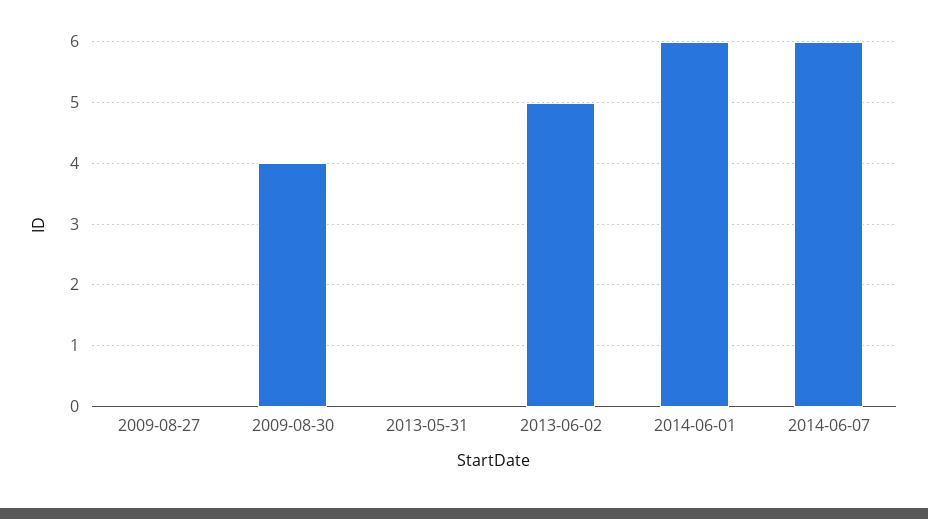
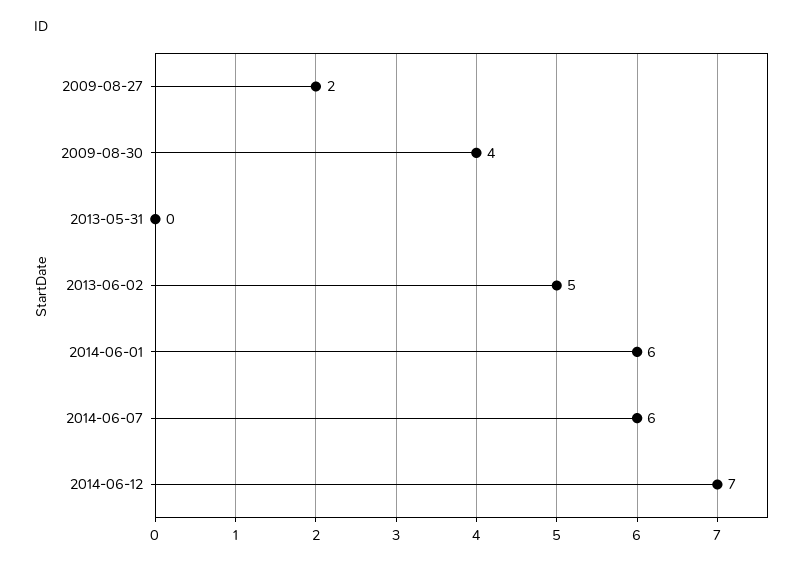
2009-08-27: 0 -> 2
2014-06-12: none -> 7

